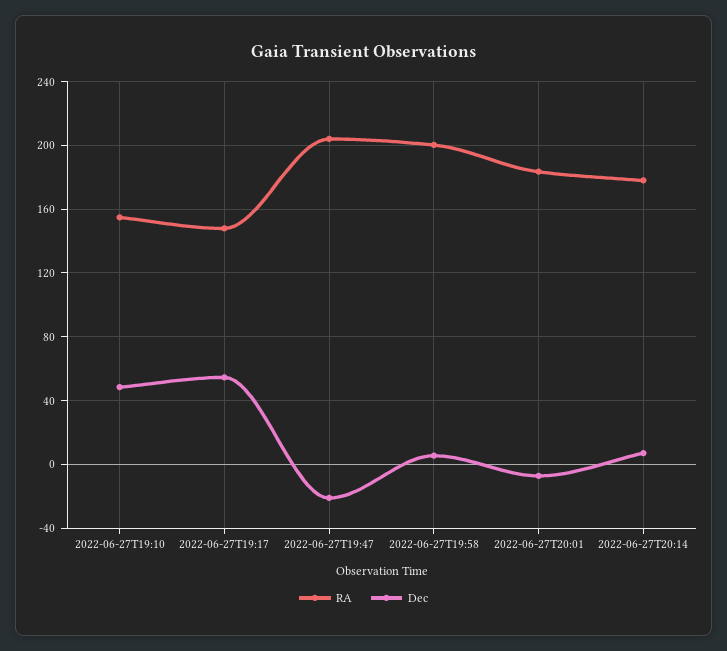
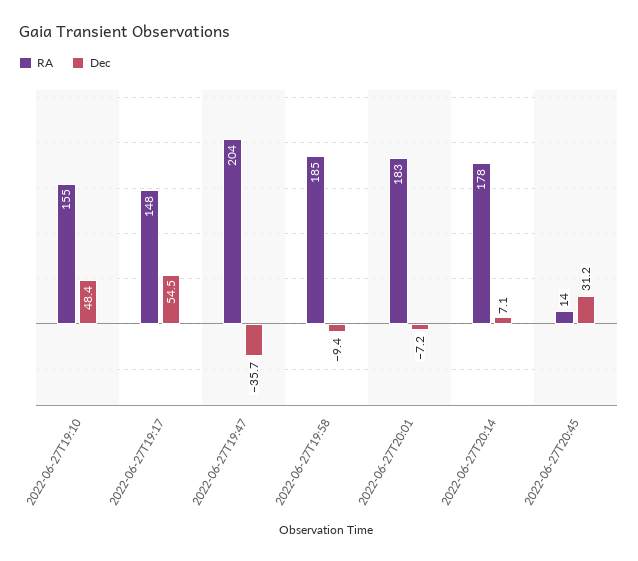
Dec, 2022-06-27T19:47: -20 -> -35.7
RA, 2022-06-27T19:58: 200 -> 185
Dec, 2022-06-27T19:58: 5 -> -9.4
RA, 2022-06-27T20:45: none -> 14
Dec, 2022-06-27T20:45: none -> 31.2

